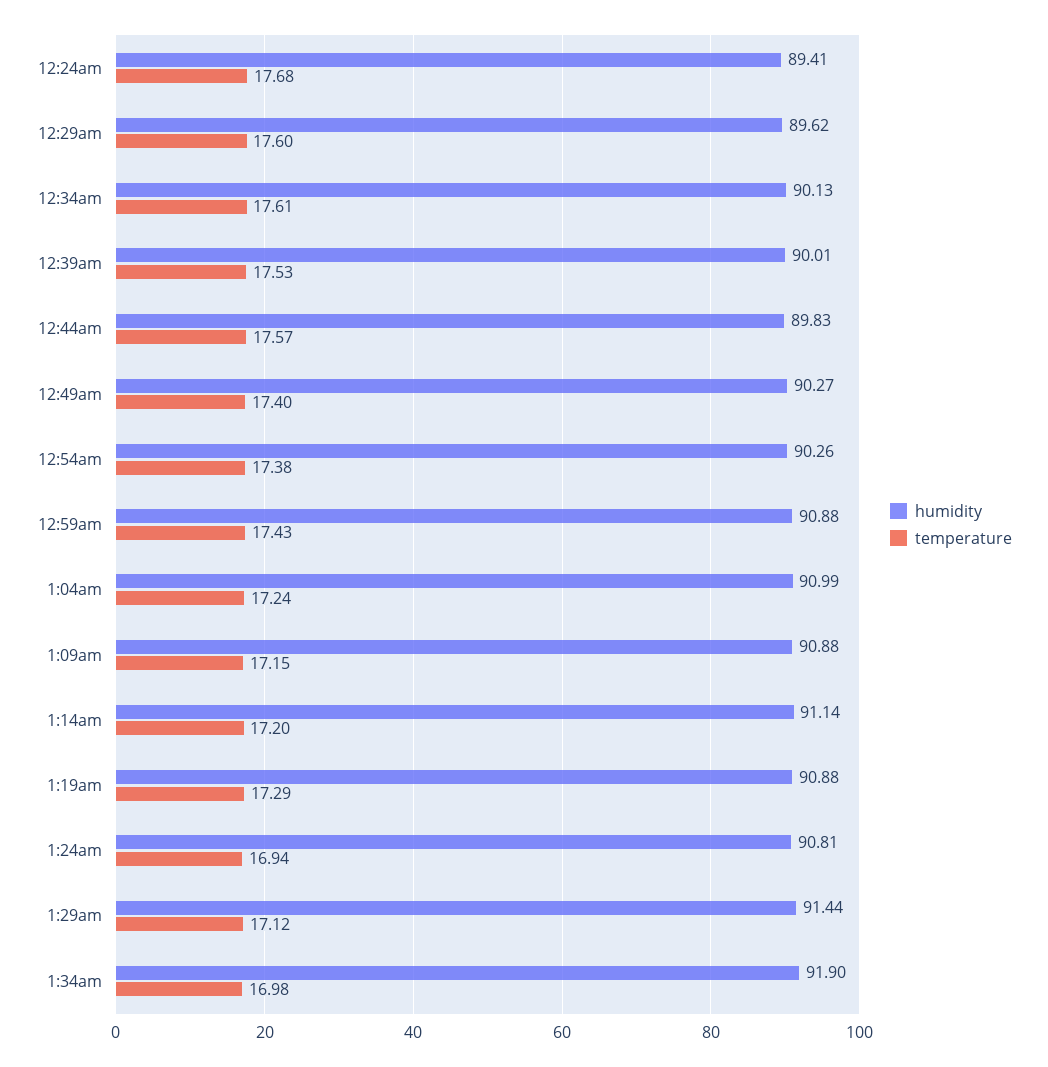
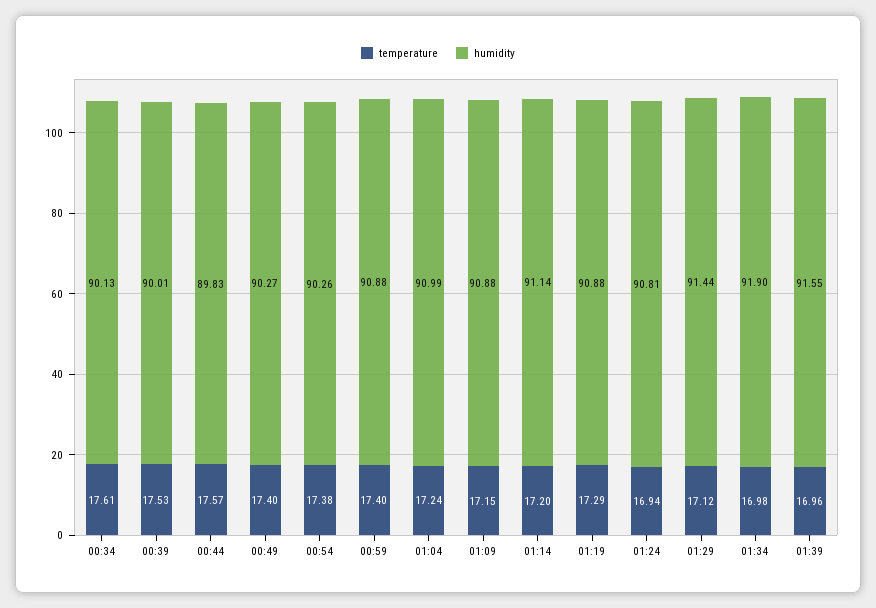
humidity, 12:24am: 89.41 -> none
temperature, 12:24am: 17.68 -> none
humidity, 12:29am: 89.62 -> none
temperature, 12:29am: 17.6 -> none
temperature, 12:59am: 17.43 -> 17.4
temperature, 01:39: none -> 16.96
humidity, 01:39: none -> 91.55

